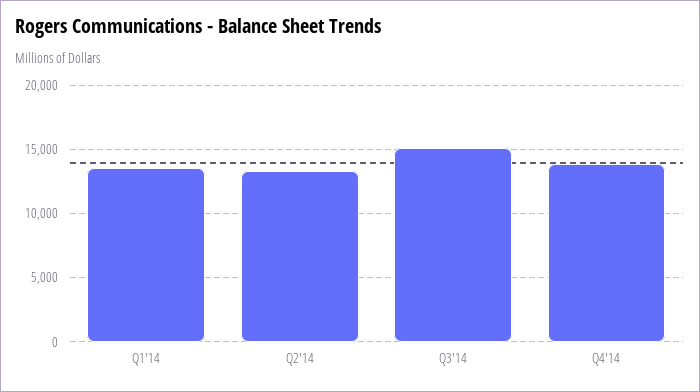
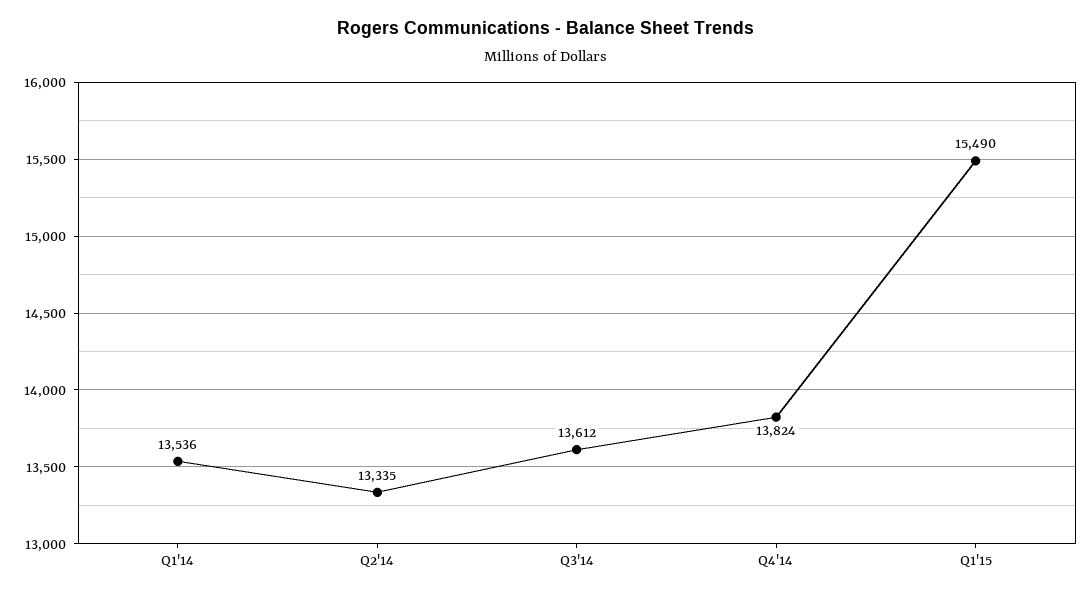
Q3'14: 15000 -> 13612
Q1'15: none -> 15490

